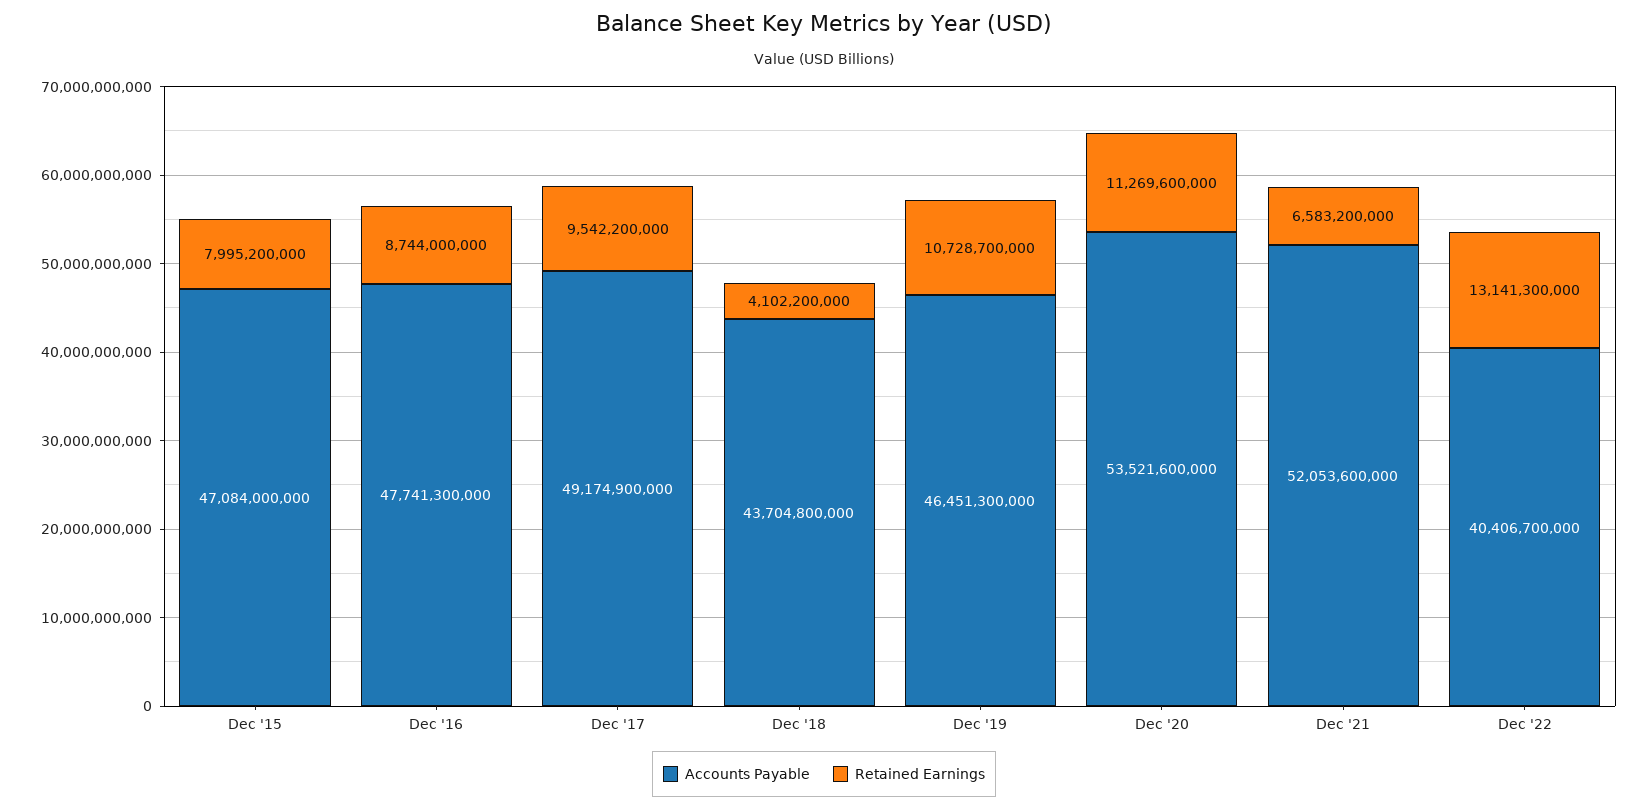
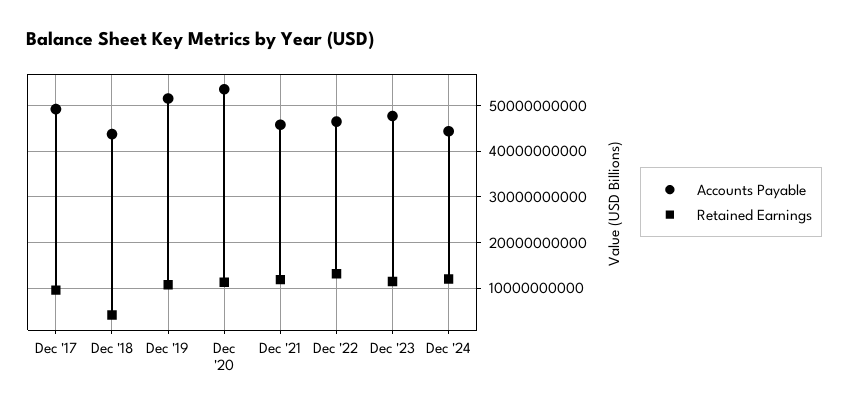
Accounts Payable, Dec '15: 47084000000 -> none
Retained Earnings, Dec '15: 7995200000 -> none
Accounts Payable, Dec '16: 47741300000 -> none
Retained Earnings, Dec '16: 8744000000 -> none
Accounts Payable, Dec '19: 46451300000 -> 52000000000
Accounts Payable, Dec '21: 52053600000 -> 46000000000
Retained Earnings, Dec '21: 6583200000 -> 12000000000
Accounts Payable, Dec '22: 40406700000 -> 46000000000
Accounts Payable, Dec '23: none -> 48000000000
Retained Earnings, Dec '23: none -> 12000000000
Accounts Payable, Dec '24: none -> 44000000000
Retained Earnings, Dec '24: none -> 12000000000

